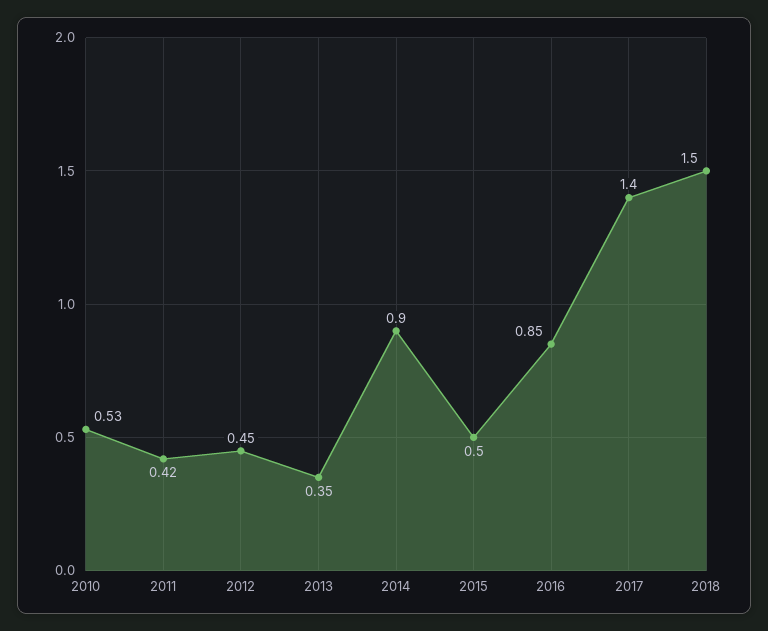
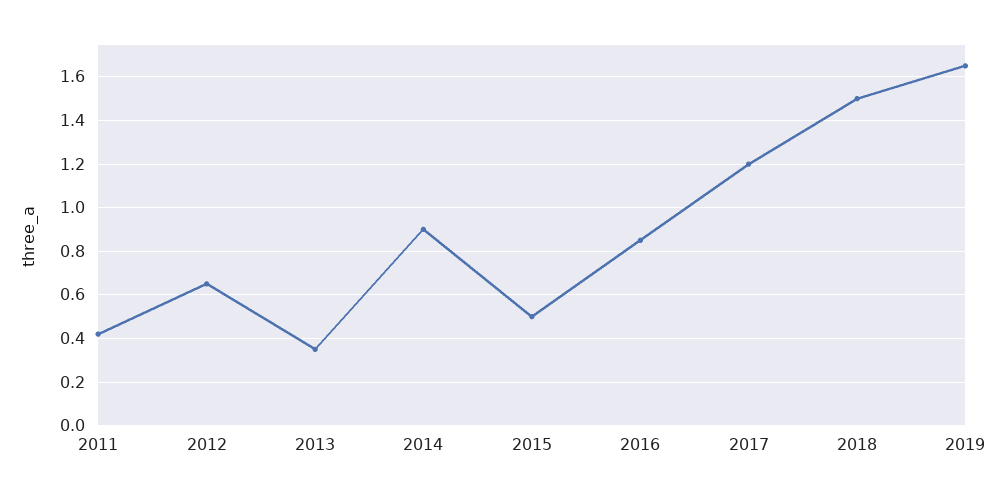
2010: 0.53 -> none
2012: 0.45 -> 0.65
2017: 1.4 -> 1.2
2019: none -> 1.65

